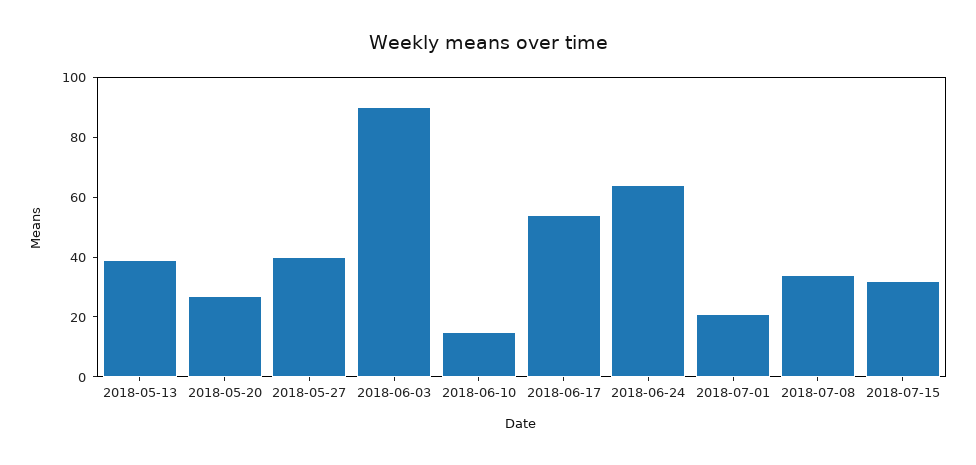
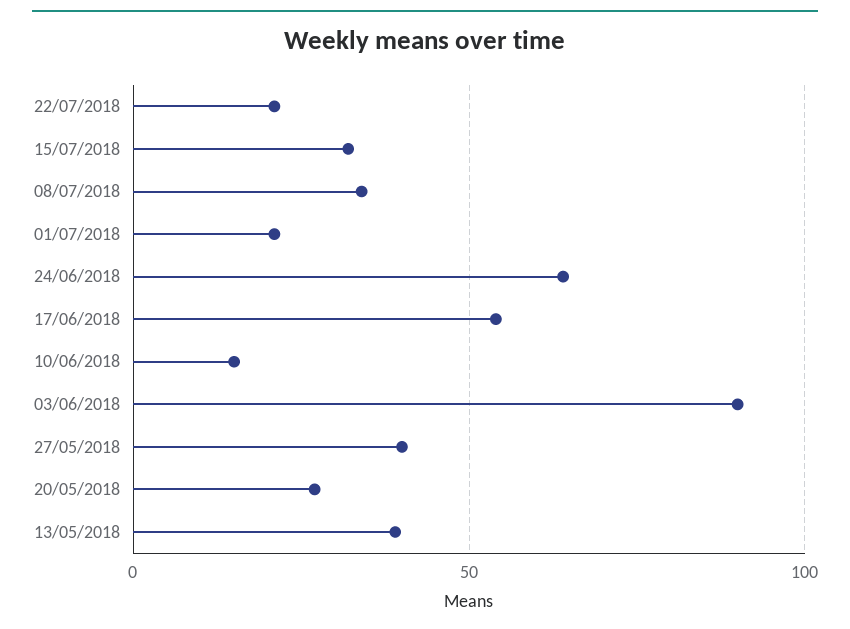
22/07/2018: none -> 20

